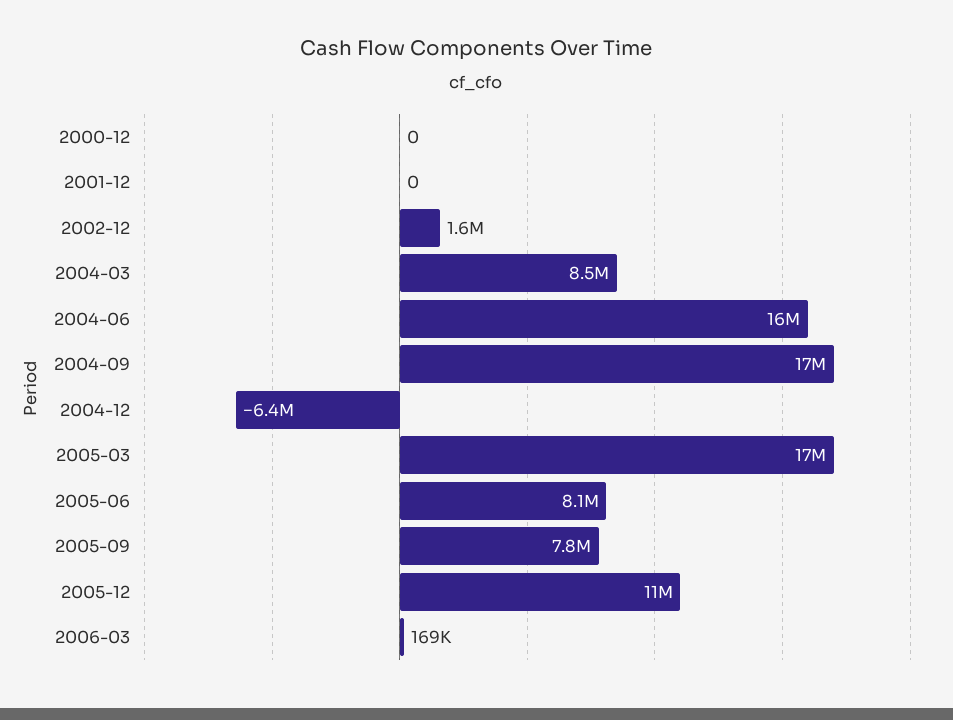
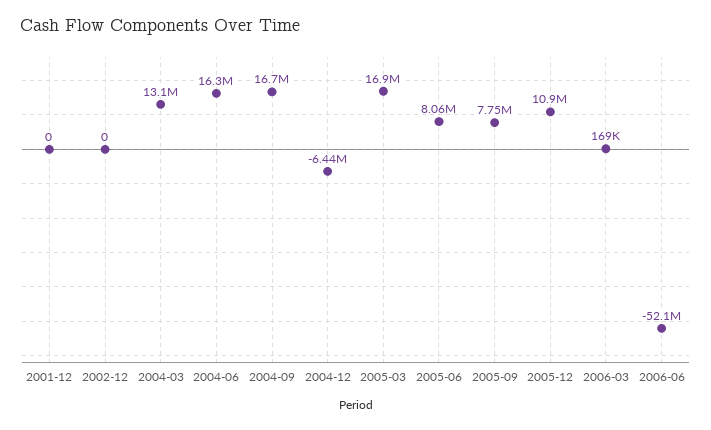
2000-12: 0 -> none
2002-12: 1600000 -> 0
2004-03: 8500000 -> 13100000
2006-06: none -> -52100000

